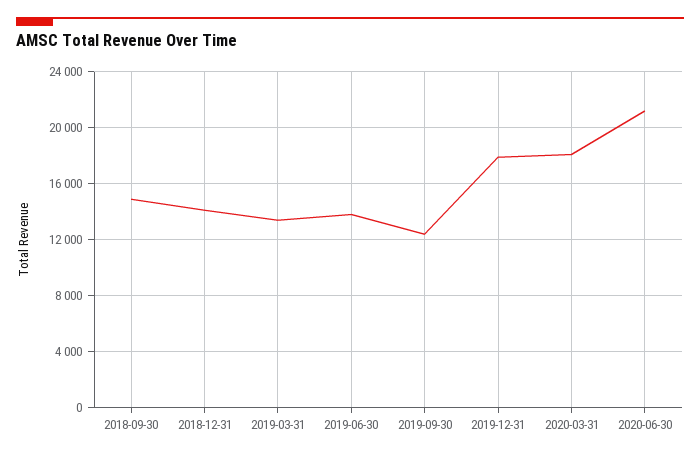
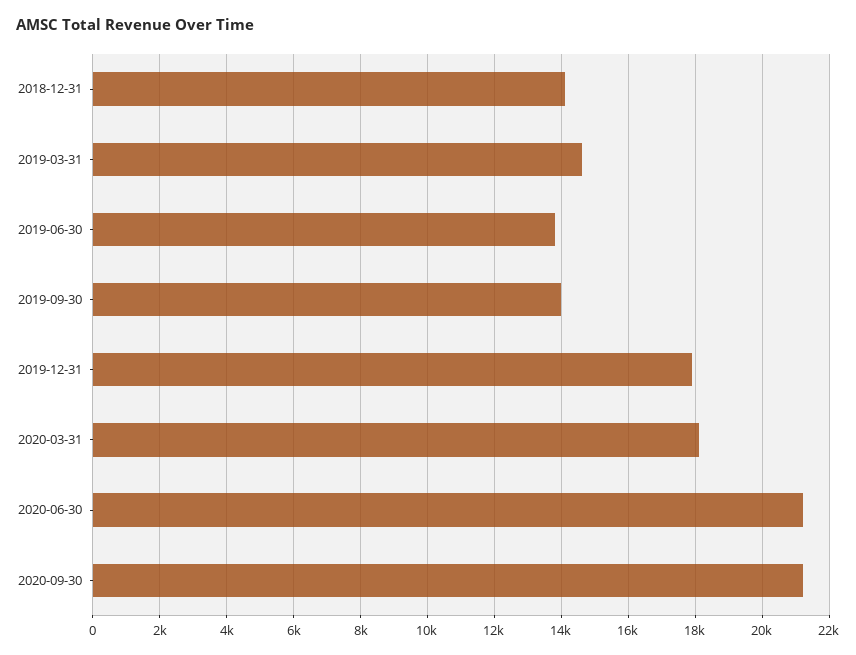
2018-09-30: 15000 -> none
2019-03-31: 13500 -> 14600
2019-09-30: 12500 -> 14000
2020-09-30: none -> 21200

